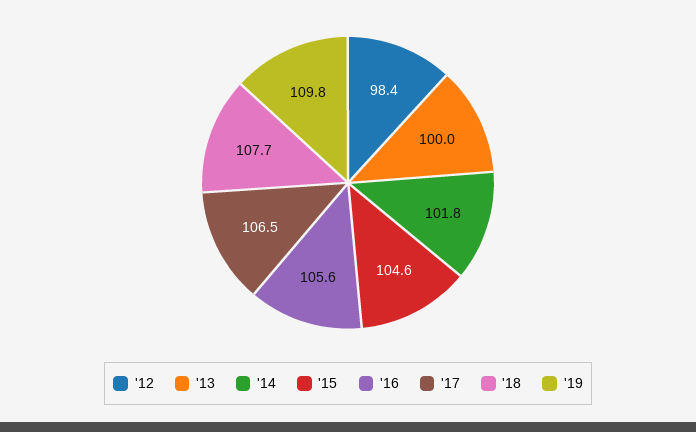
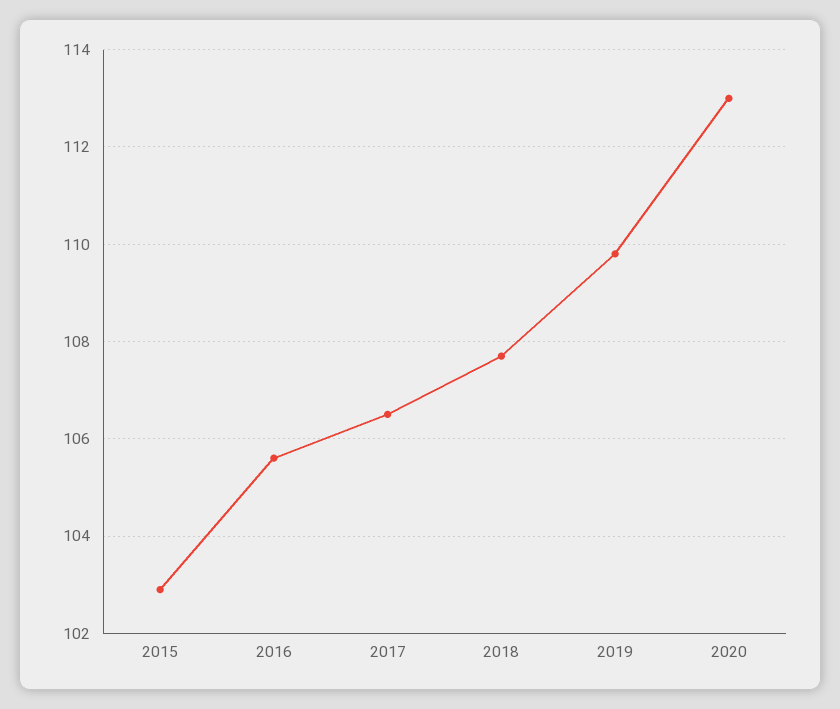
'12: 98.4 -> none
'13: 100 -> none
'14: 101.8 -> none
'15: 104.6 -> 103
2020: none -> 113

